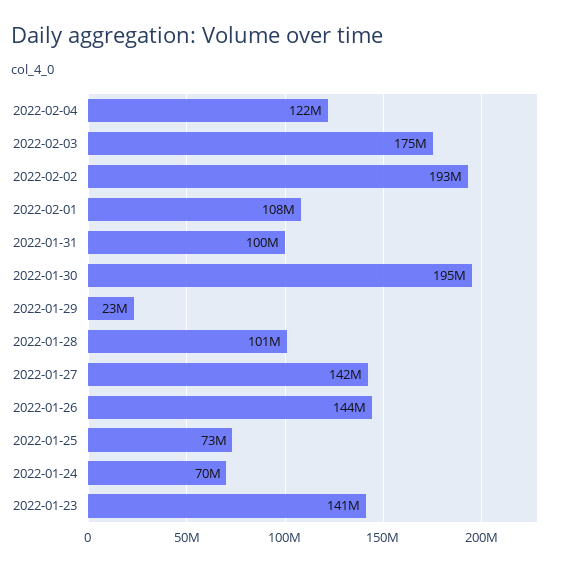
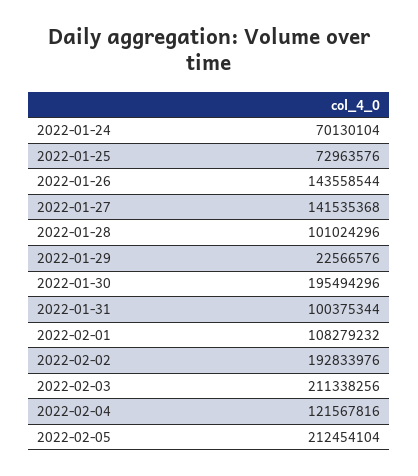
2022-02-03: 175000000 -> 211338256
2022-01-23: 141000000 -> none
2022-02-05: none -> 212454104

